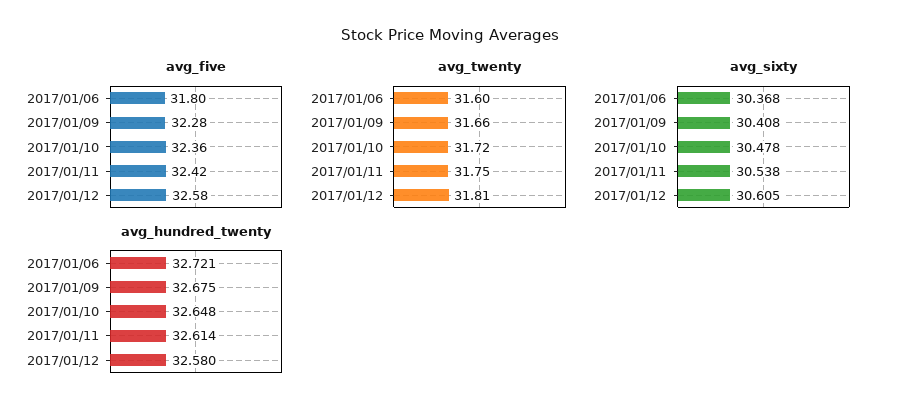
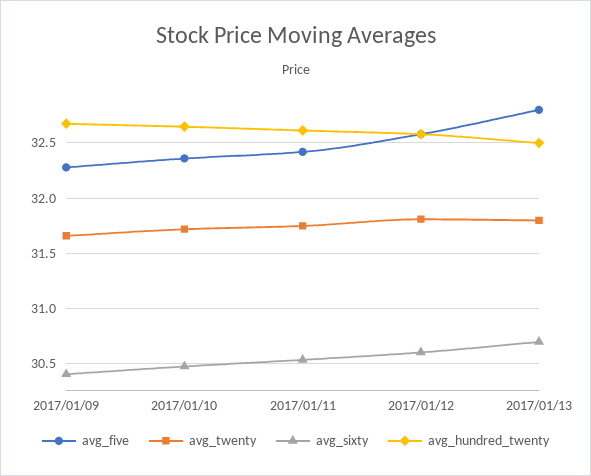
avg_five, 2017/01/06: 31.8 -> none
avg_twenty, 2017/01/06: 31.6 -> none
avg_sixty, 2017/01/06: 30.368 -> none
avg_hundred_twenty, 2017/01/06: 32.721 -> none
avg_five, 2017/01/13: none -> 32.8
avg_twenty, 2017/01/13: none -> 31.8
avg_sixty, 2017/01/13: none -> 30.7
avg_hundred_twenty, 2017/01/13: none -> 32.5

